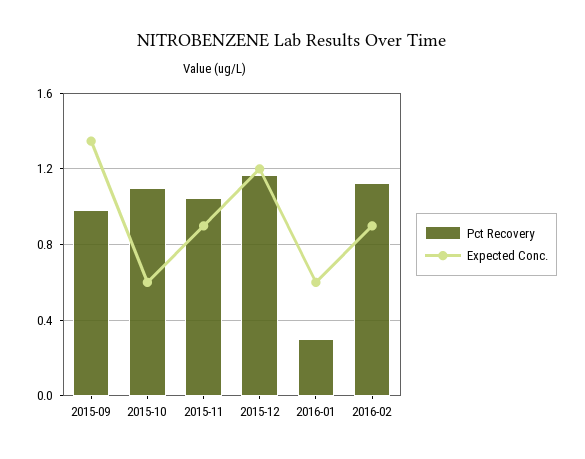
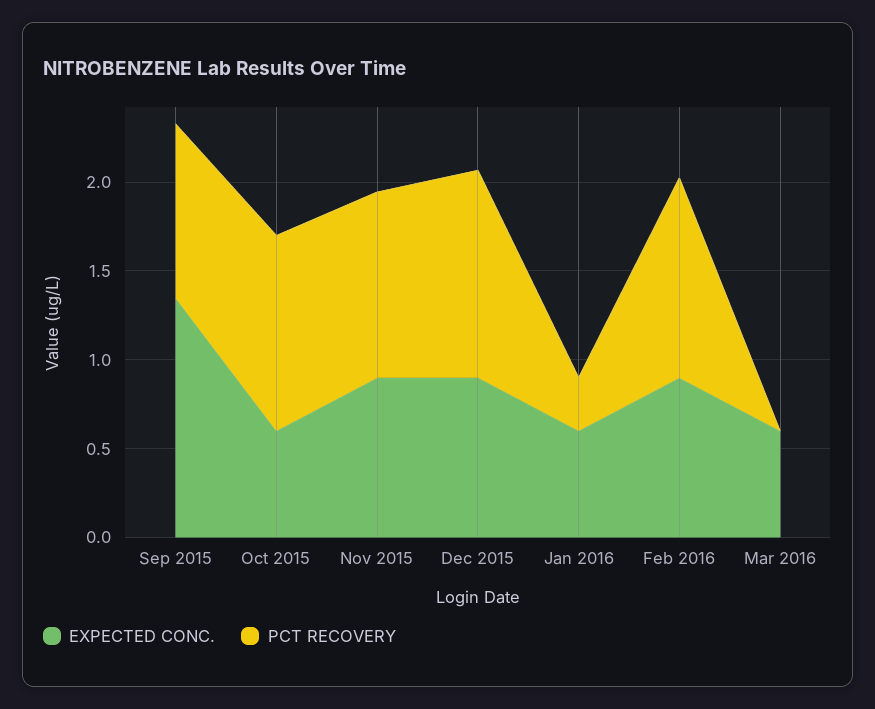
Expected Conc., 2015-12: 1.2 -> 0.9
Expected Conc., Mar 2016: none -> 0.6
Pct Recovery, Mar 2016: none -> 0

